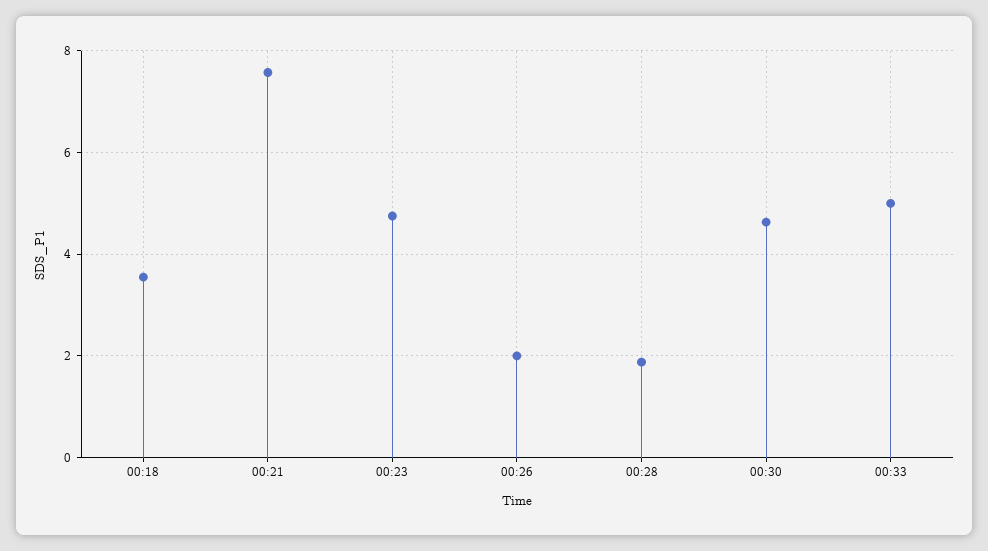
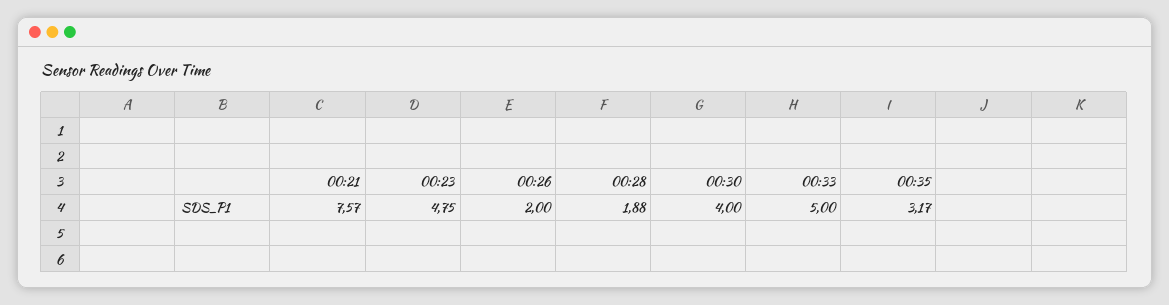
00:18: 3.6 -> none
00:30: 4.6 -> 4
00:35: none -> 3.17

